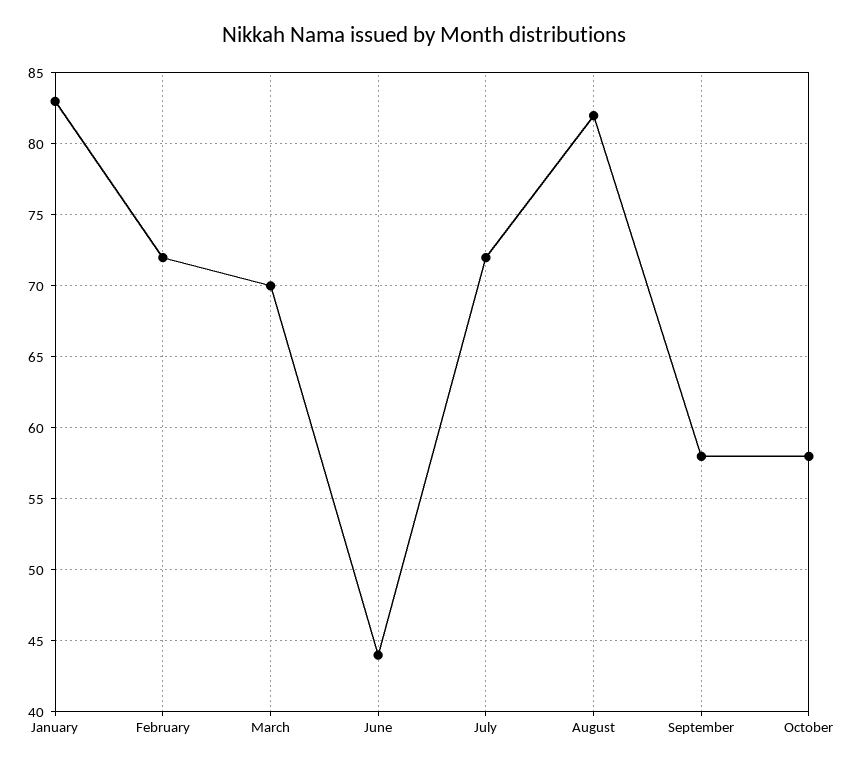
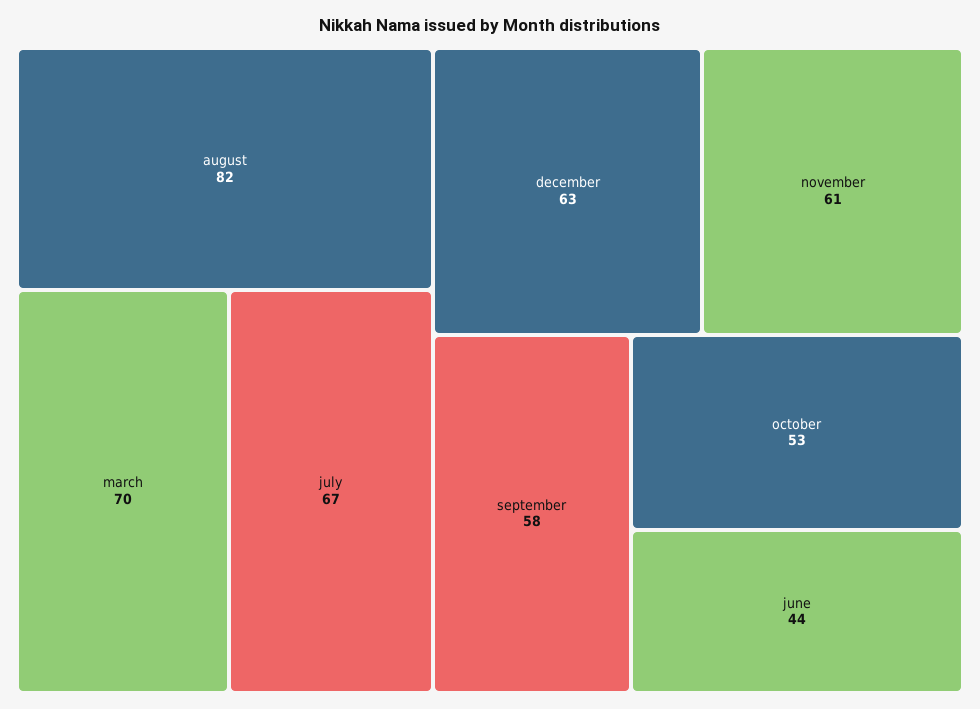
January: 83 -> none
February: 72 -> none
July: 72 -> 67
October: 58 -> 53
december: none -> 63
november: none -> 61

